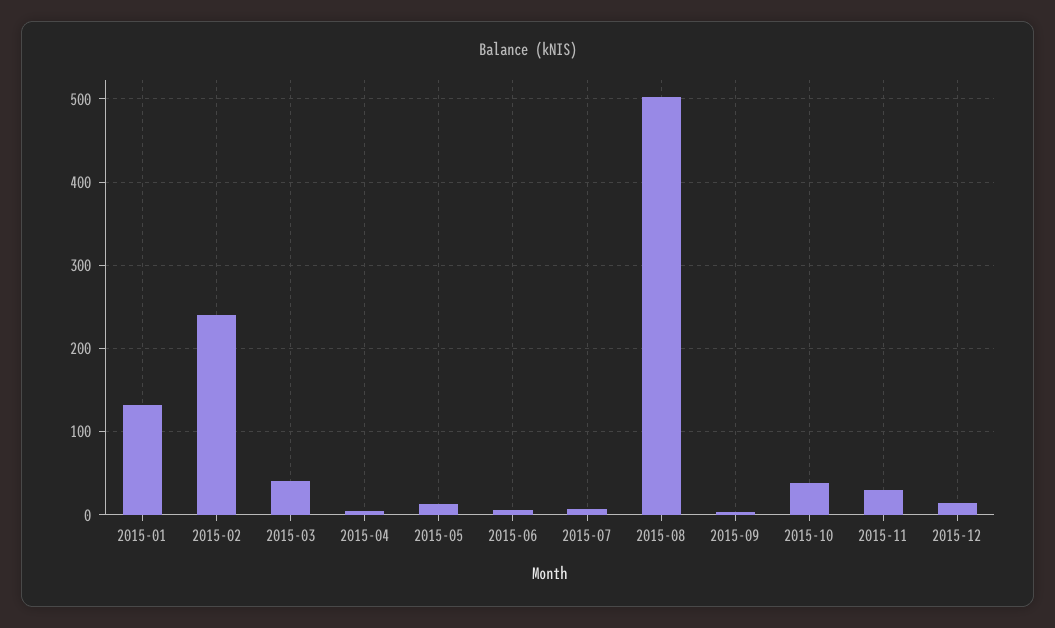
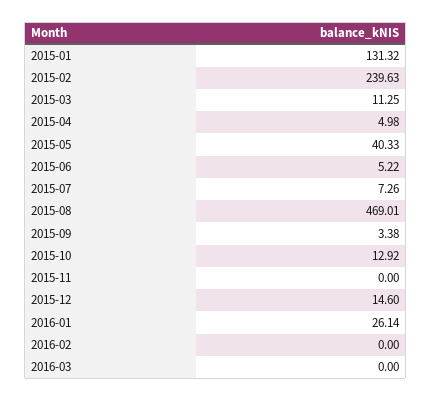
2015-03: 40 -> 11.25
2015-05: 10 -> 40.33
2015-08: 500 -> 469.01
2015-10: 40 -> 12.92
2015-11: 30 -> 0
2016-01: none -> 26.14
2016-02: none -> 0
2016-03: none -> 0

